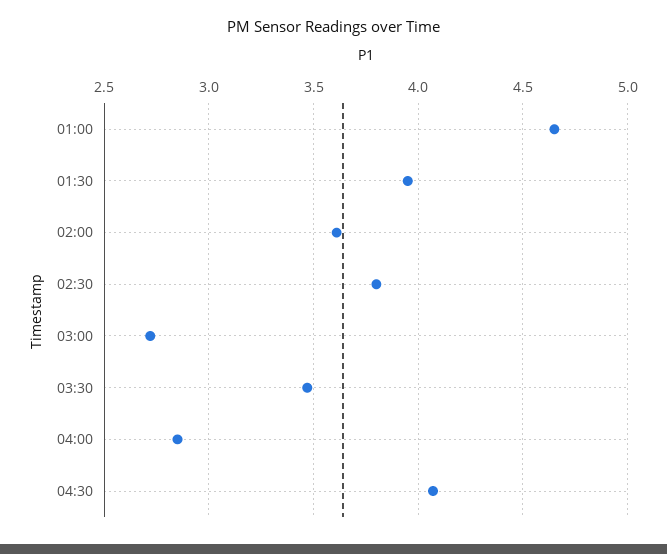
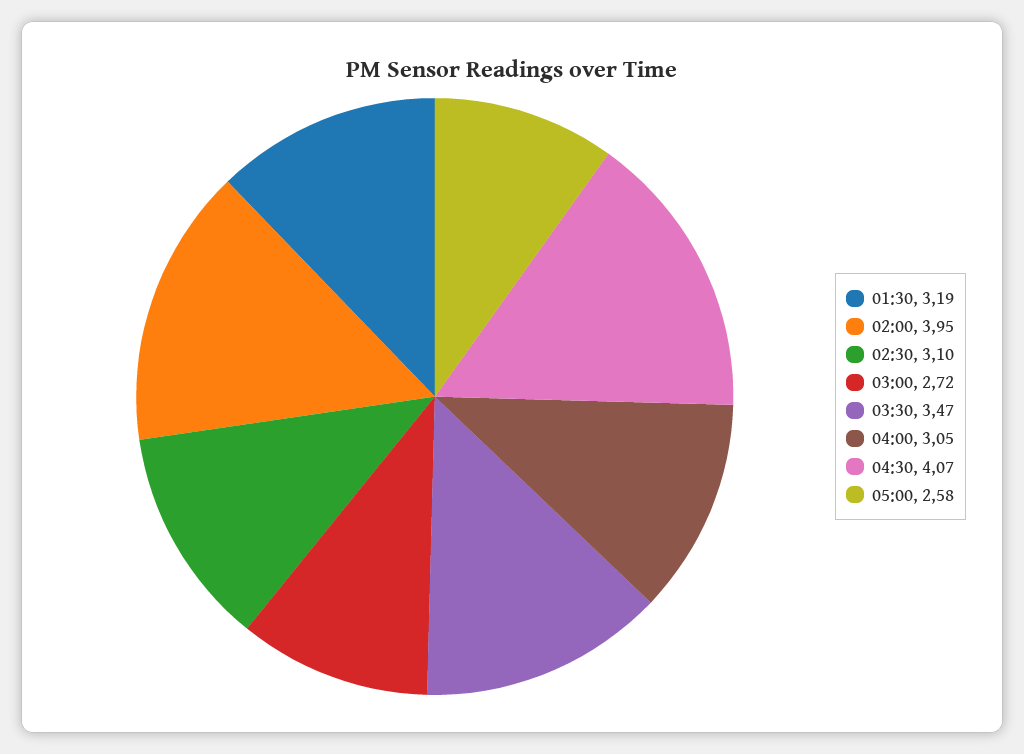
01:00: 4.65 -> none
01:30: 3.95 -> 3.19
02:00: 3.6 -> 3.95
02:30: 3.8 -> 3.1
04:00: 2.85 -> 3.05
05:00: none -> 2.58

